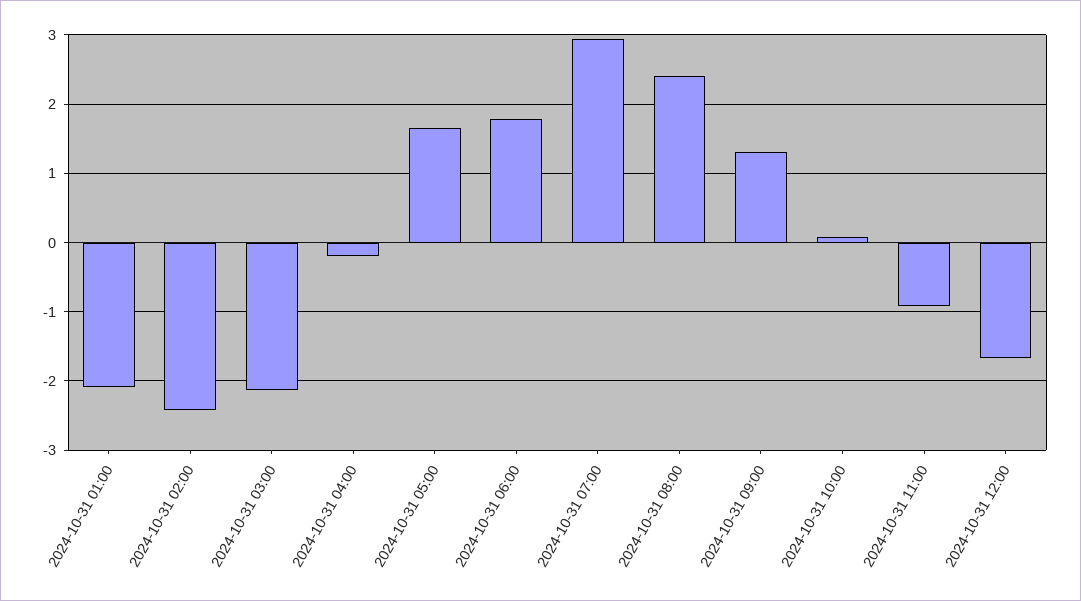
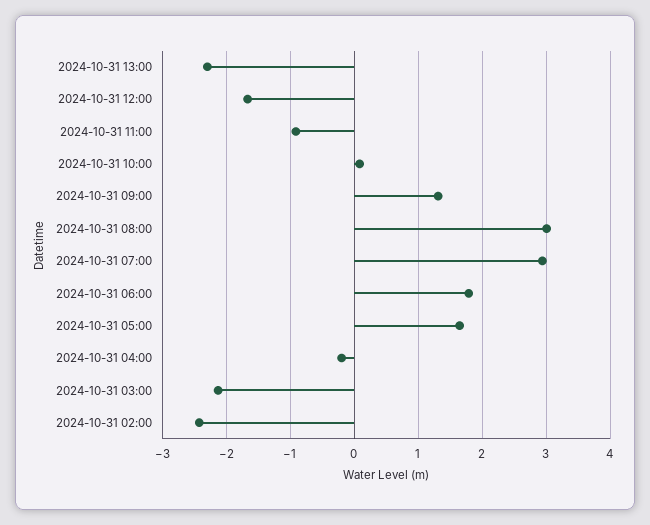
2024-10-31 01:00: -2.1 -> none
2024-10-31 08:00: 2.4 -> 3
2024-10-31 13:00: none -> -2.3

